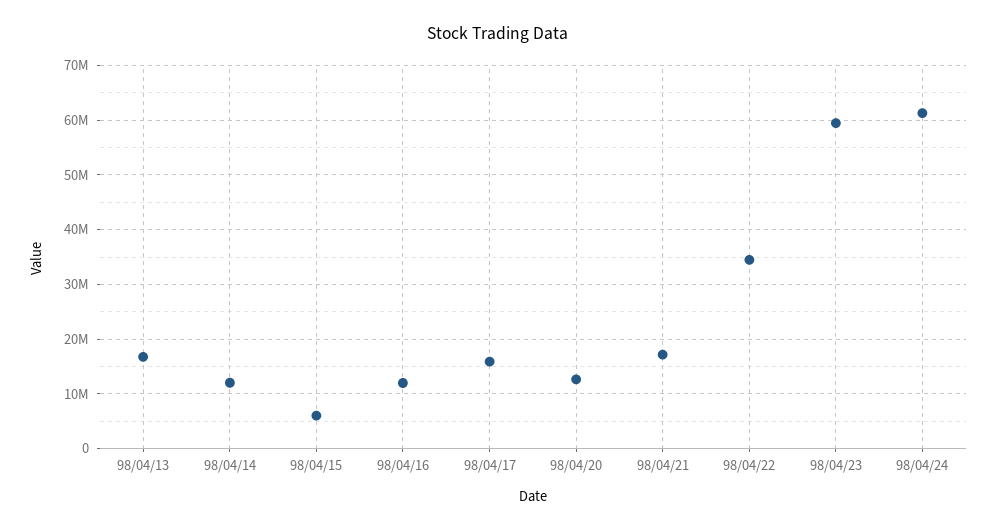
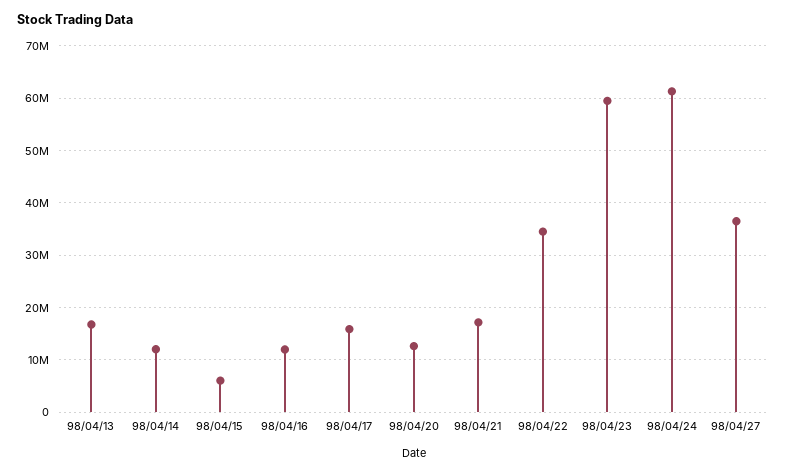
98/04/27: none -> 36000000

